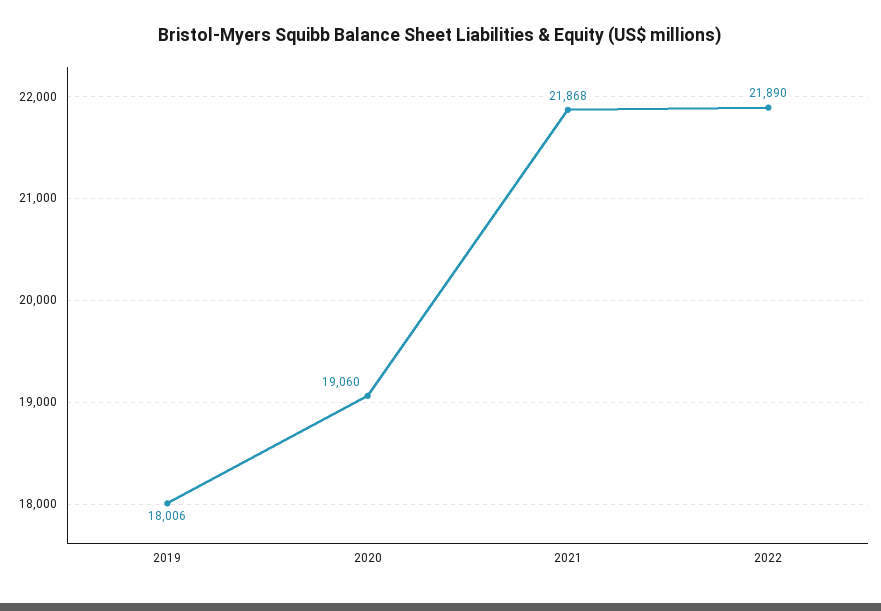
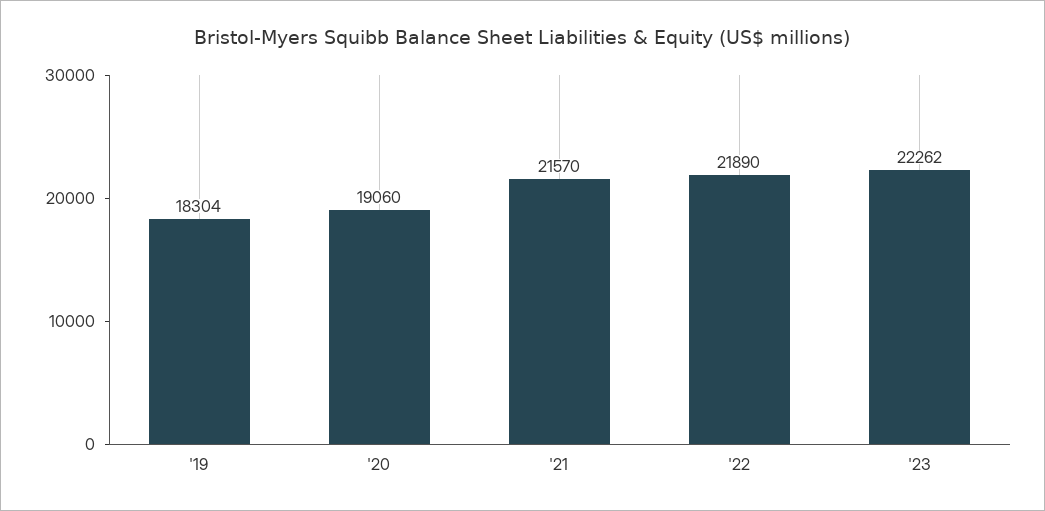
2019: 18006 -> 18304
2021: 21868 -> 21570
'23: none -> 22262

